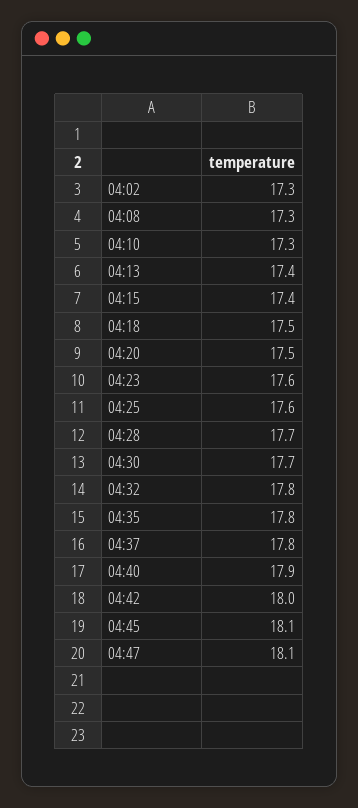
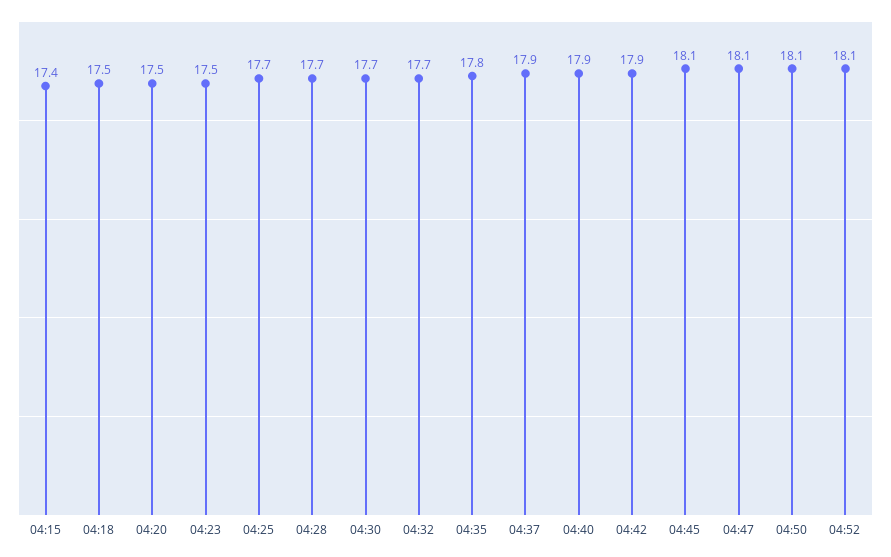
04:02: 17.3 -> none
04:08: 17.3 -> none
04:10: 17.3 -> none
04:13: 17.4 -> none
04:23: 17.6 -> 17.5
04:25: 17.6 -> 17.7
04:32: 17.8 -> 17.7
04:37: 17.8 -> 17.9
04:42: 18 -> 17.9
04:50: none -> 18.1
04:52: none -> 18.1

